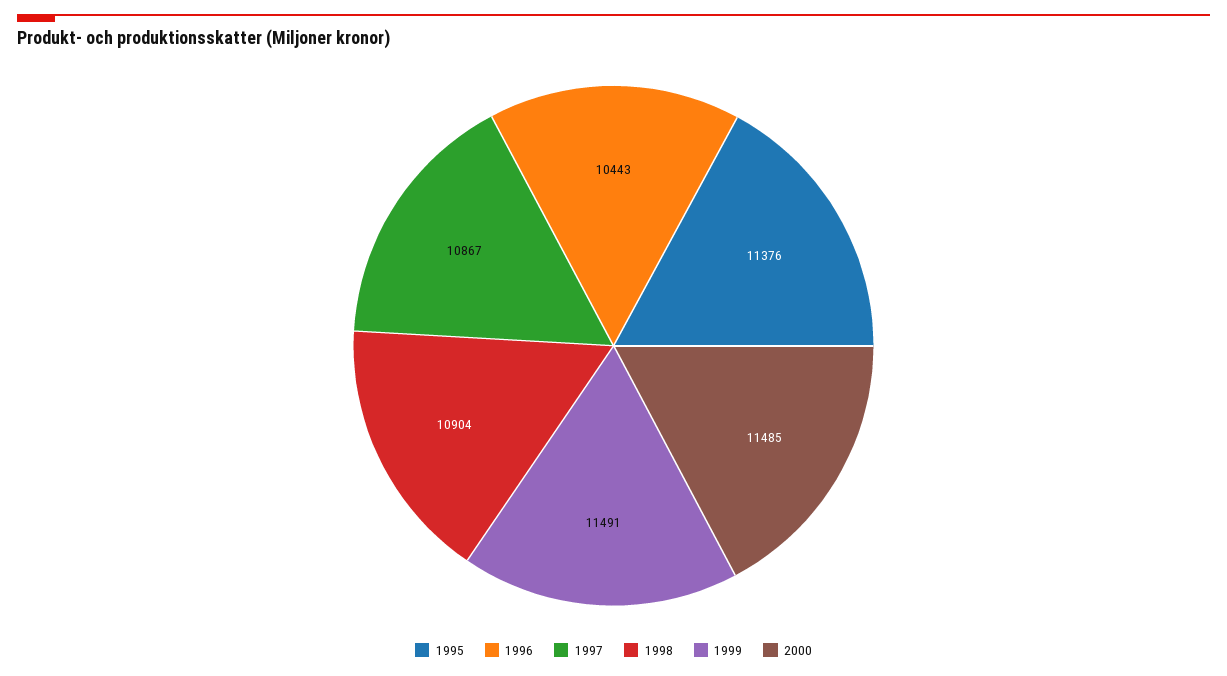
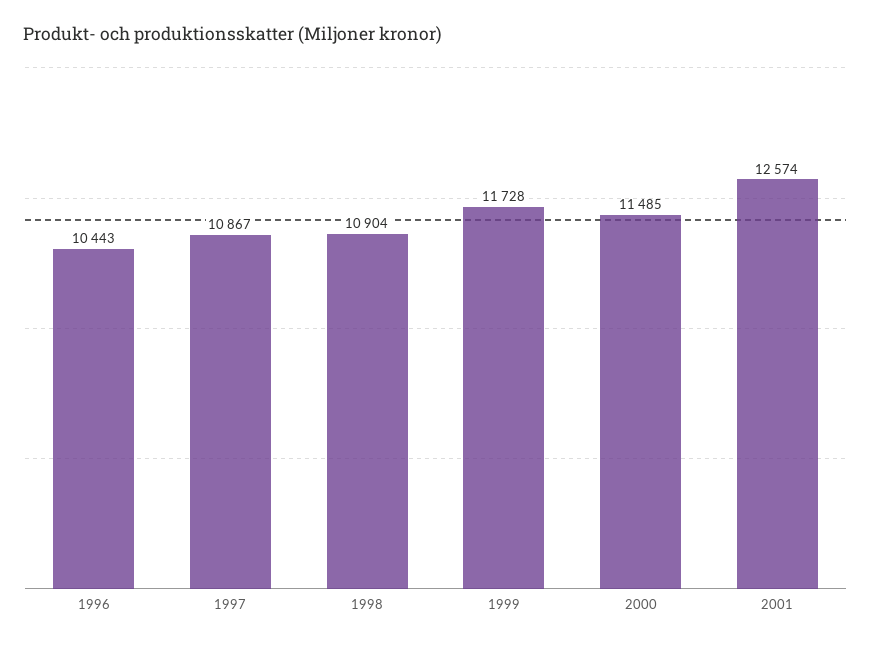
1995: 11376 -> none
1999: 11491 -> 11728
2001: none -> 12574

